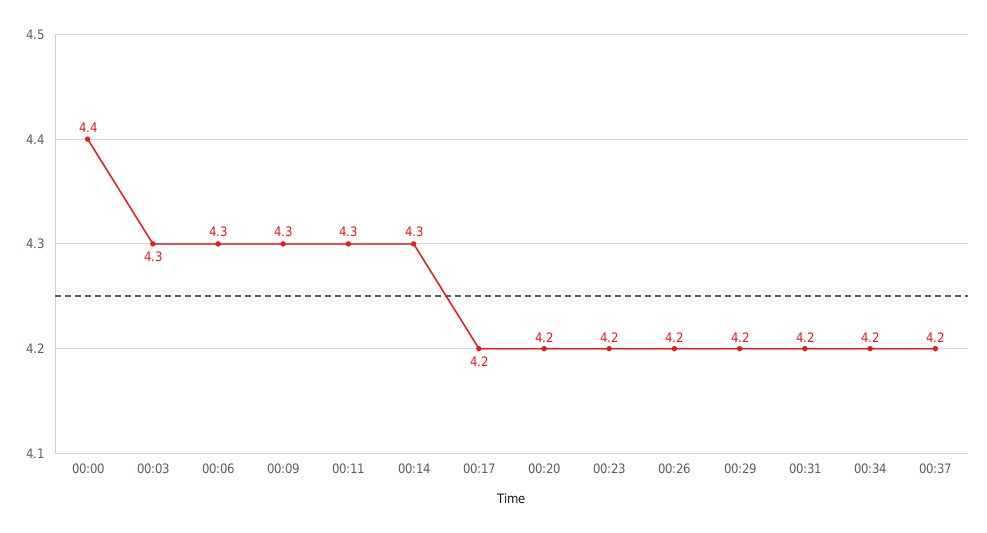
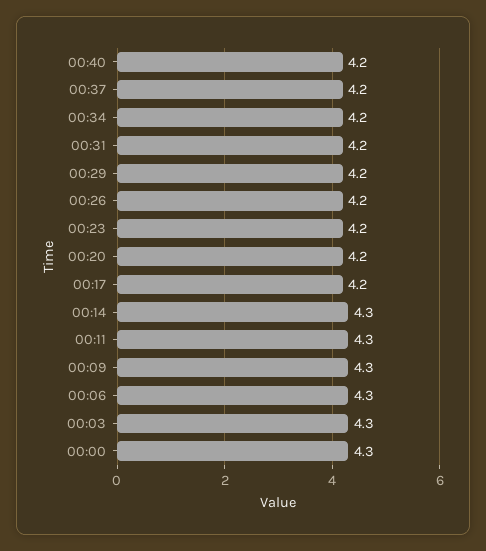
00:00: 4.4 -> 4.3
00:40: none -> 4.2

